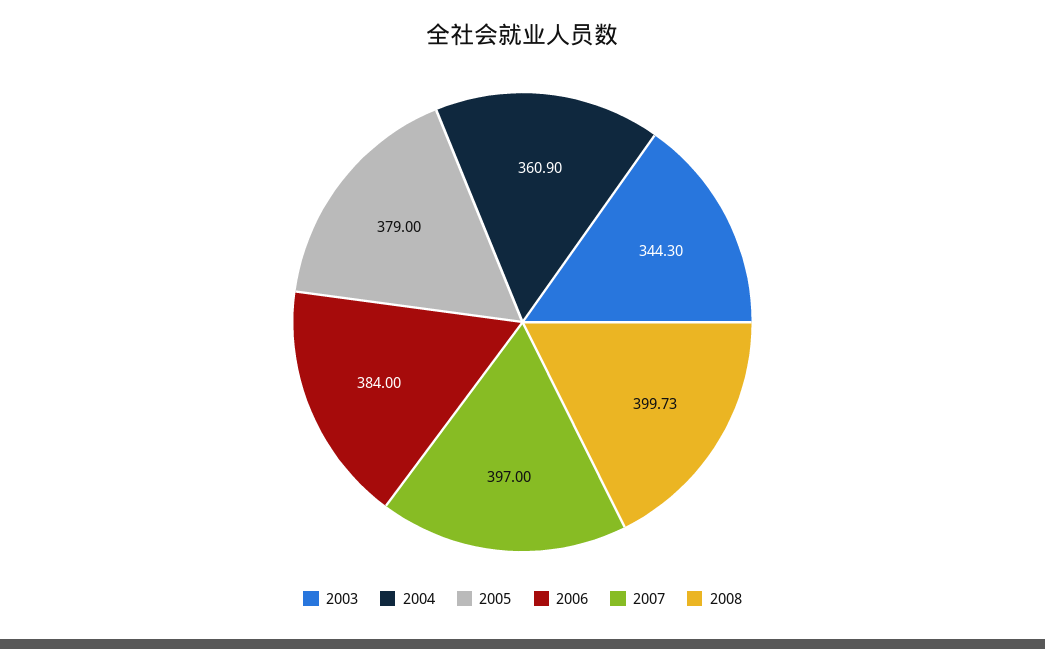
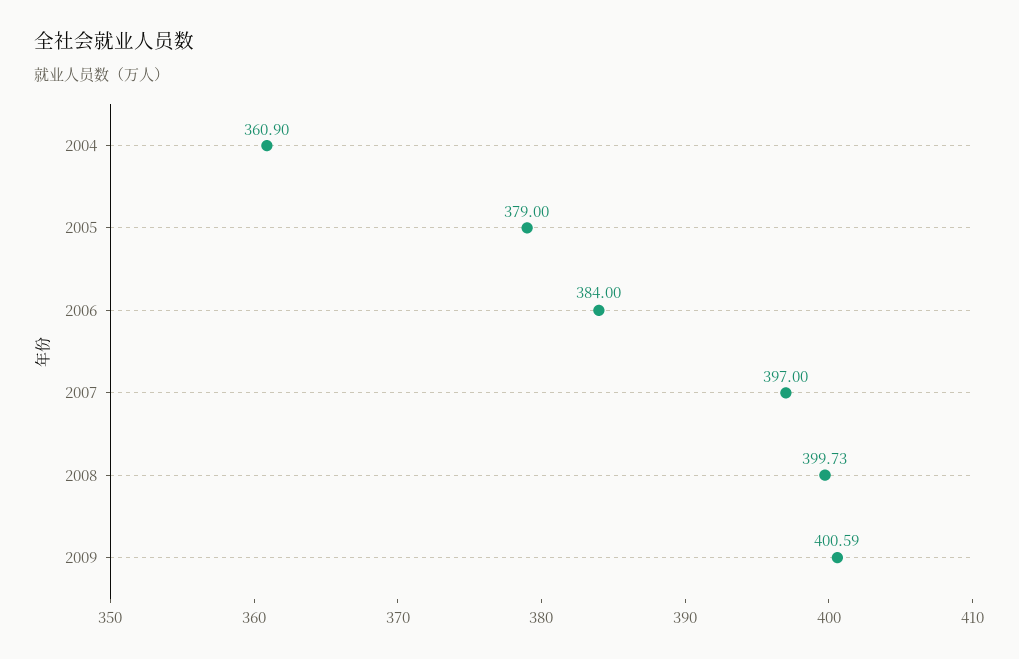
2003: 344.3 -> none
2009: none -> 400.59

